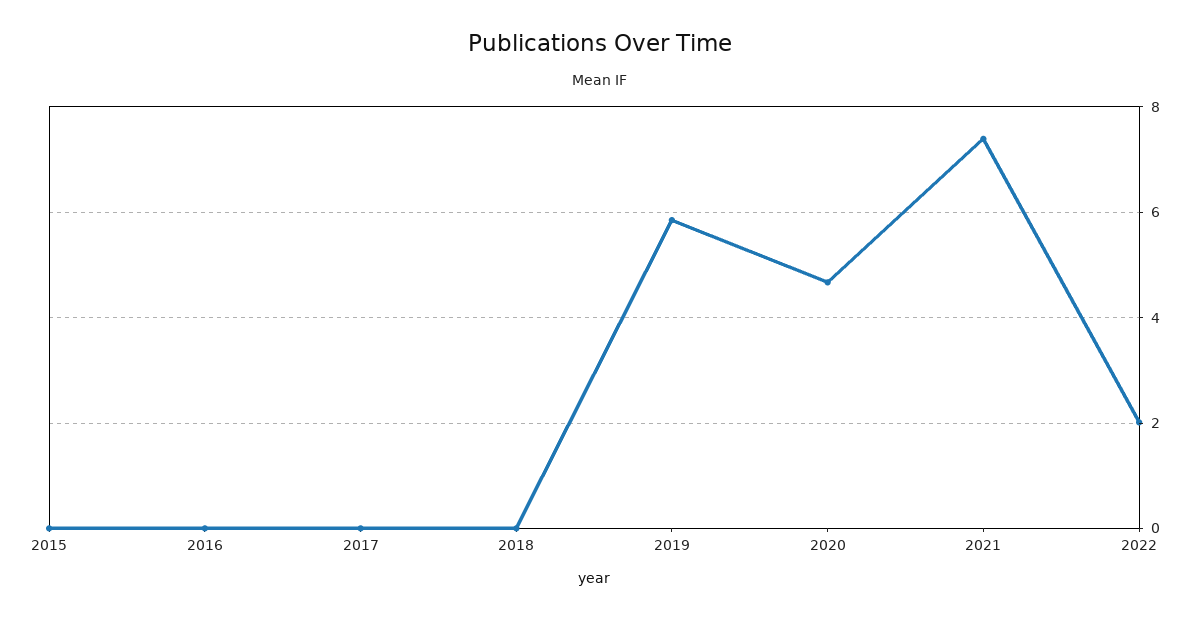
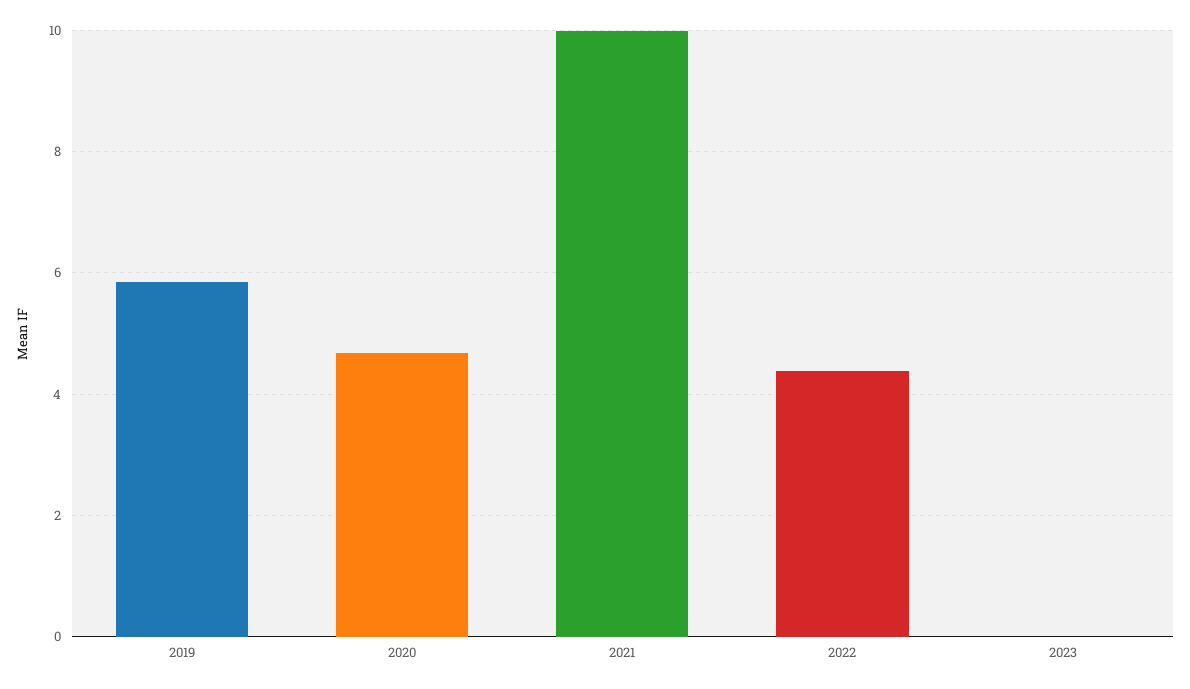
2015: 0 -> none
2016: 0 -> none
2017: 0 -> none
2018: 0 -> none
2021: 7.4 -> 10
2022: 2 -> 4.4
2023: none -> 0

